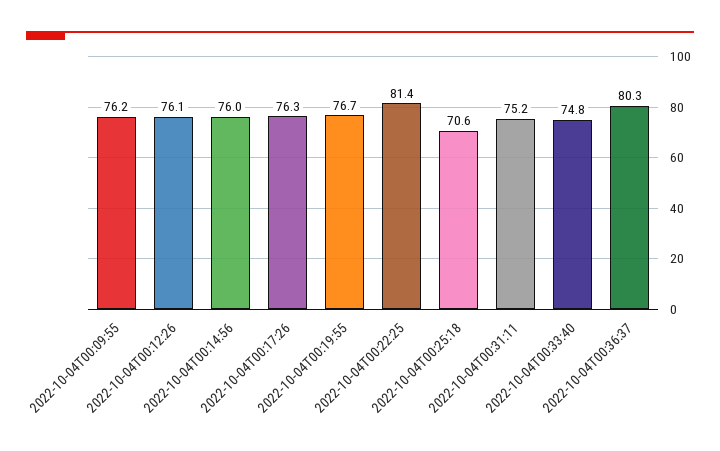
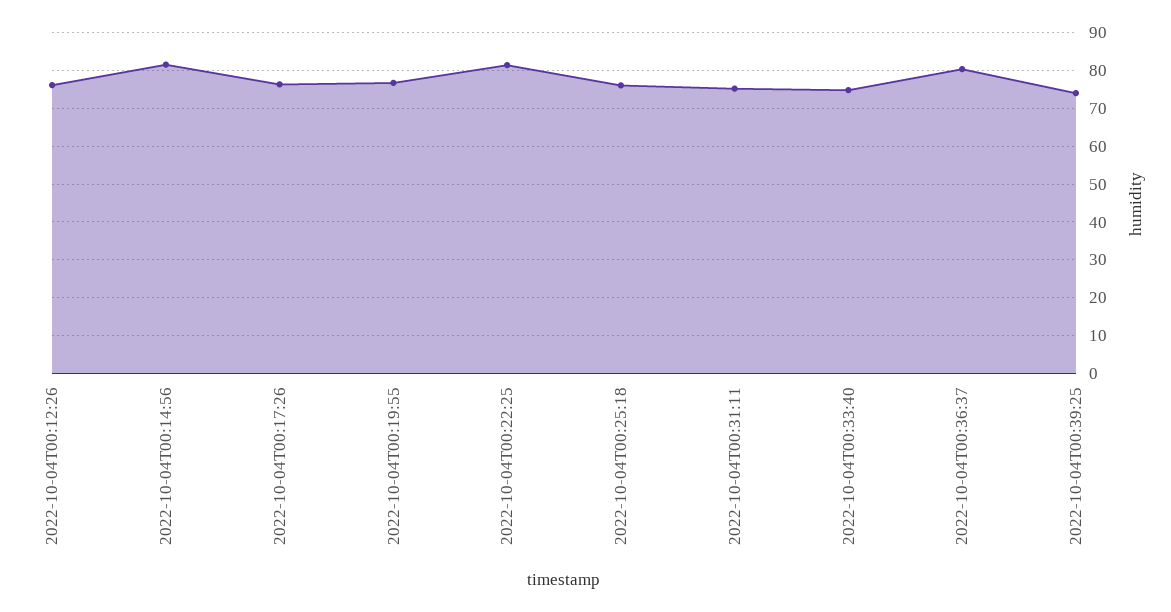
2022-10-04T00:09:55: 76.2 -> none
2022-10-04T00:14:56: 76 -> 82
2022-10-04T00:25:18: 70.6 -> 76
2022-10-04T00:39:25: none -> 74

